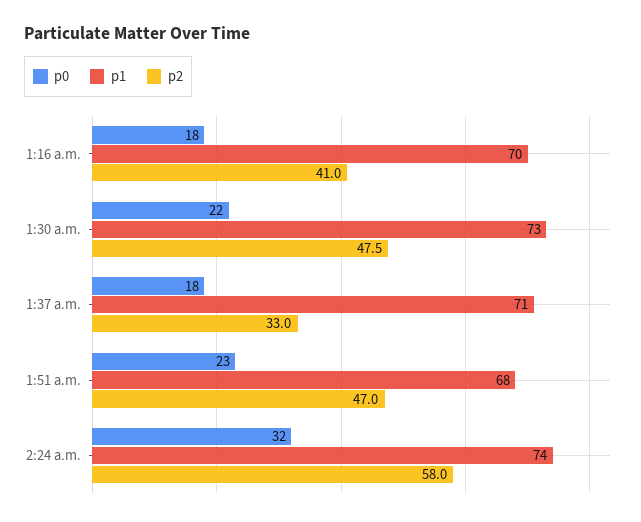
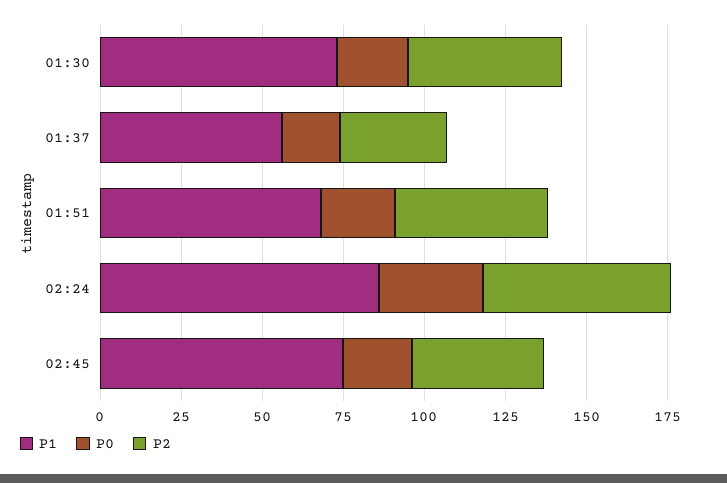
p0, 1:16 a.m.: 18 -> none
p1, 1:16 a.m.: 70 -> none
p2, 1:16 a.m.: 41 -> none
p1, 1:37 a.m.: 71 -> 55
p1, 2:24 a.m.: 74 -> 85
p1, 02:45: none -> 75
p0, 02:45: none -> 20
p2, 02:45: none -> 40

